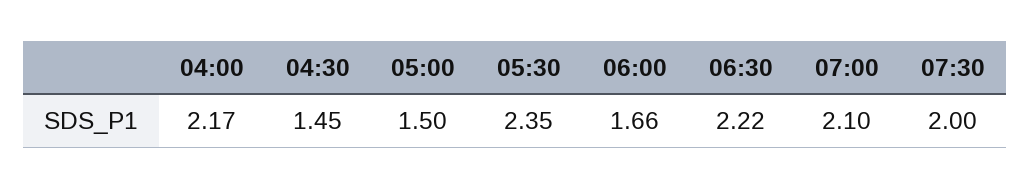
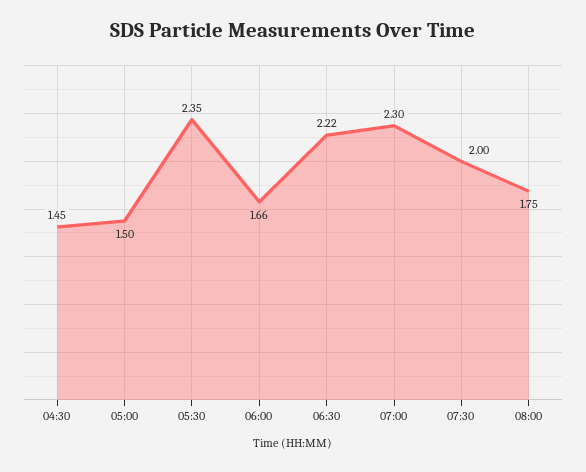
04:00: 2.17 -> none
07:00: 2.1 -> 2.3
08:00: none -> 1.75

